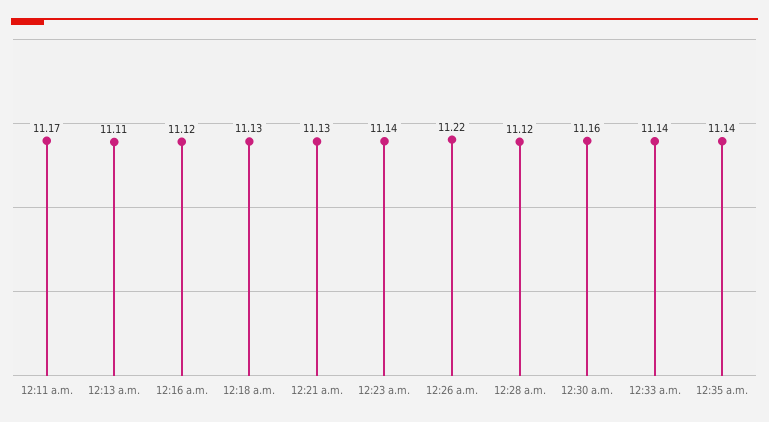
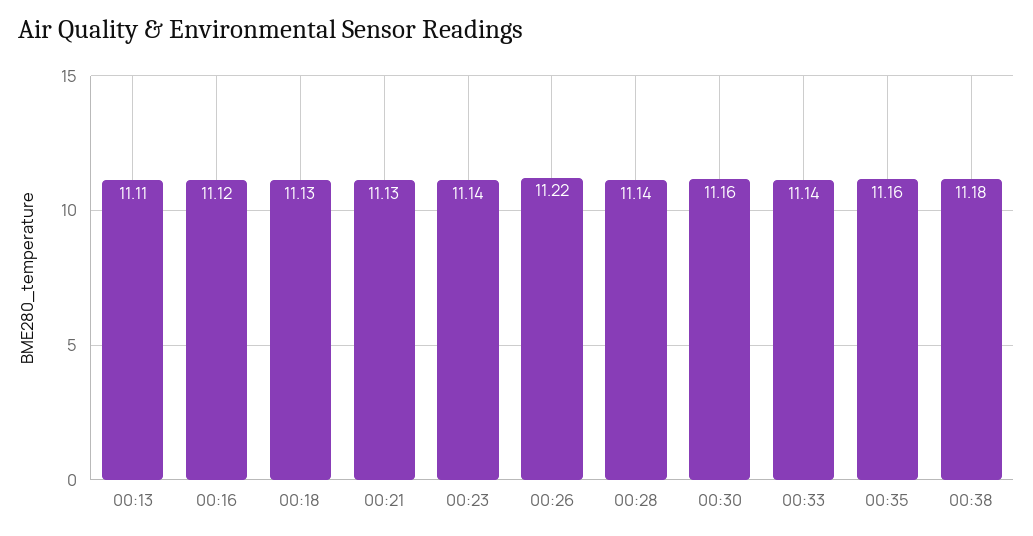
12:11 a.m.: 11.17 -> none
12:28 a.m.: 11.12 -> 11.14
12:35 a.m.: 11.14 -> 11.16
00:38: none -> 11.18

